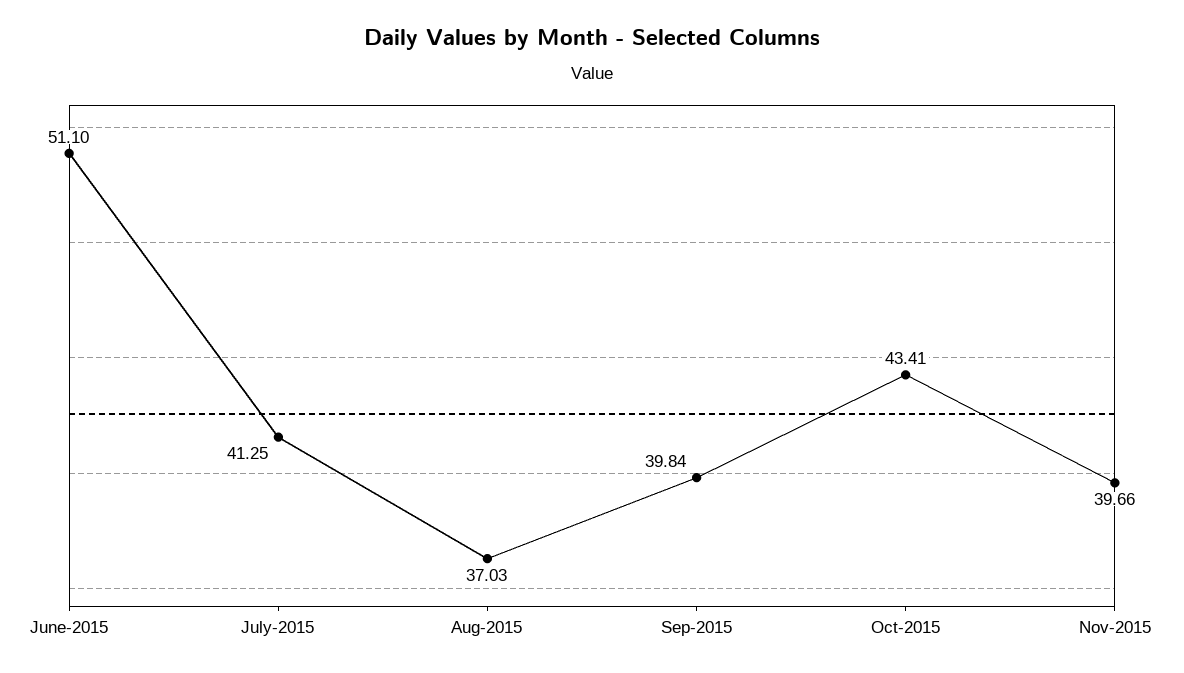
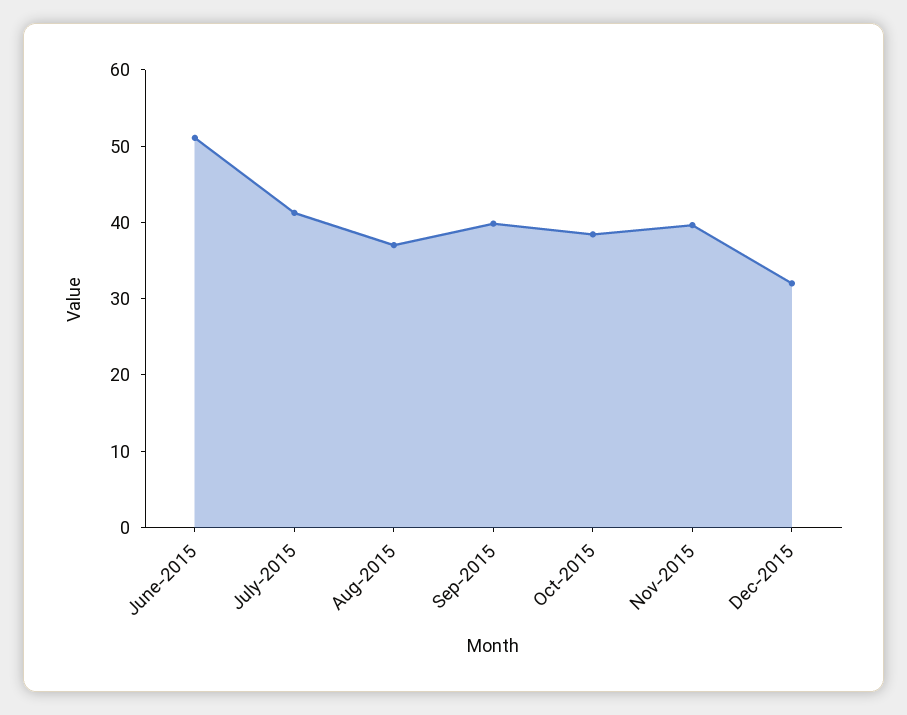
Oct-2015: 43.41 -> 38
Dec-2015: none -> 32

